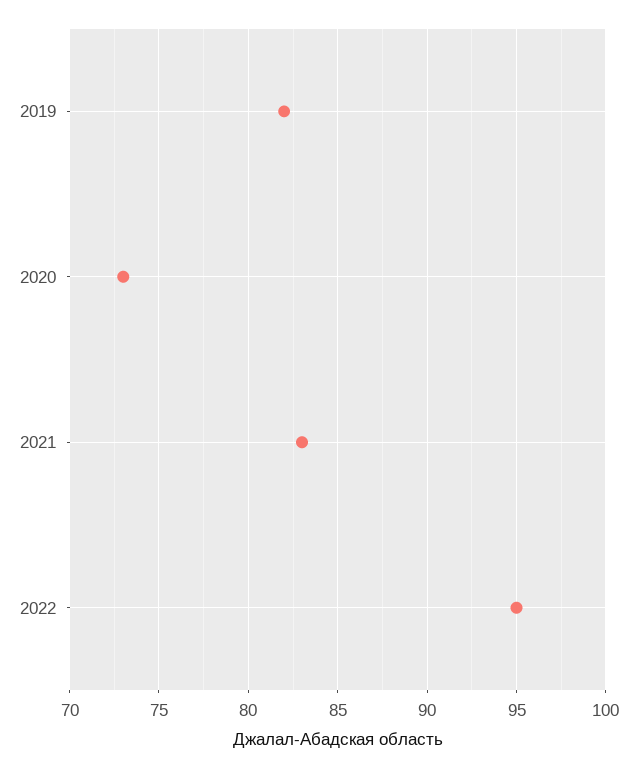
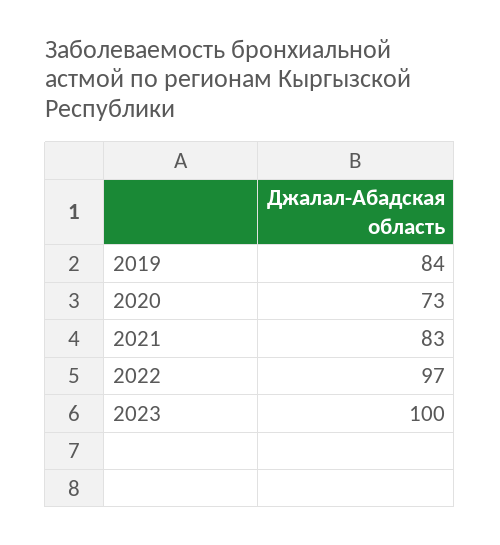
2019: 82 -> 84
2022: 95 -> 97
2023: none -> 100

